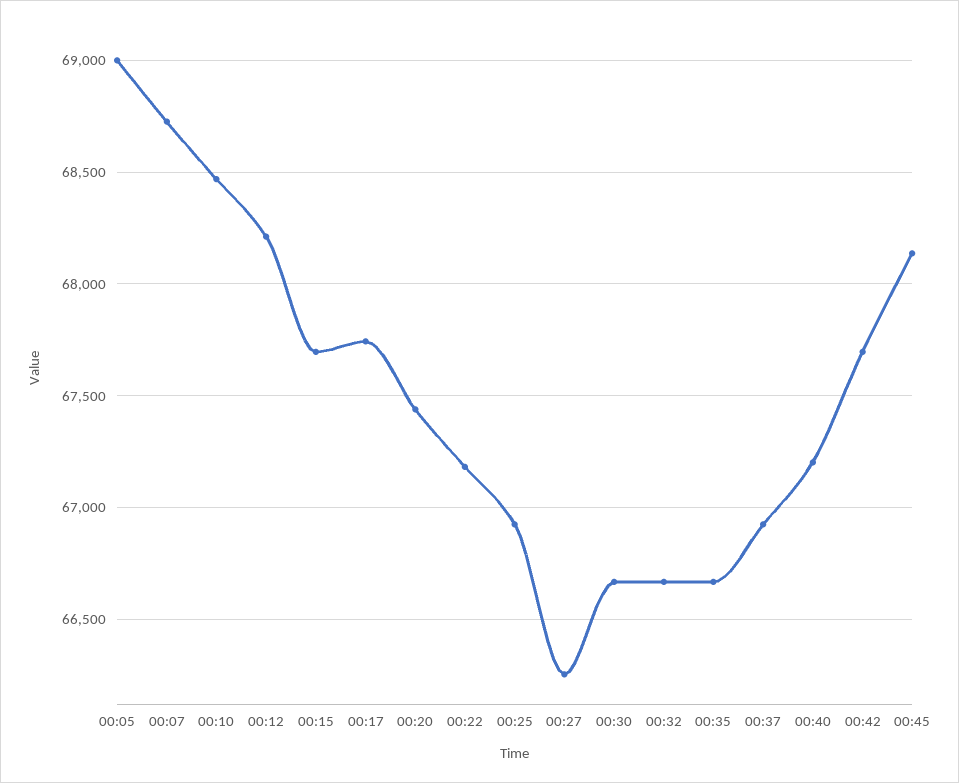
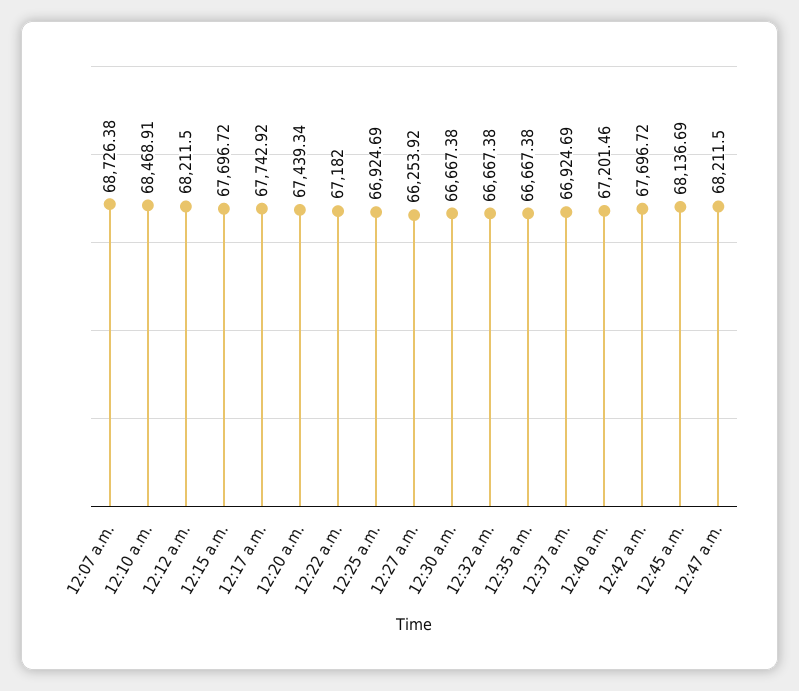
00:05: 69000 -> none
12:47 a.m.: none -> 68211.5

